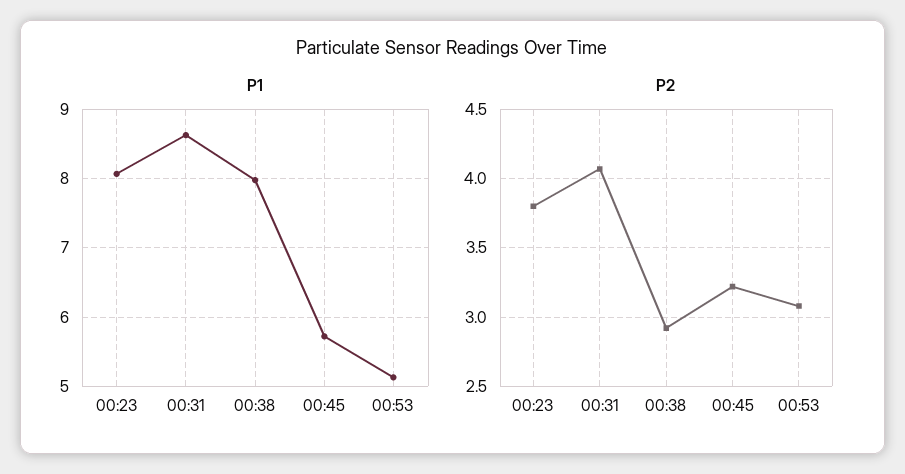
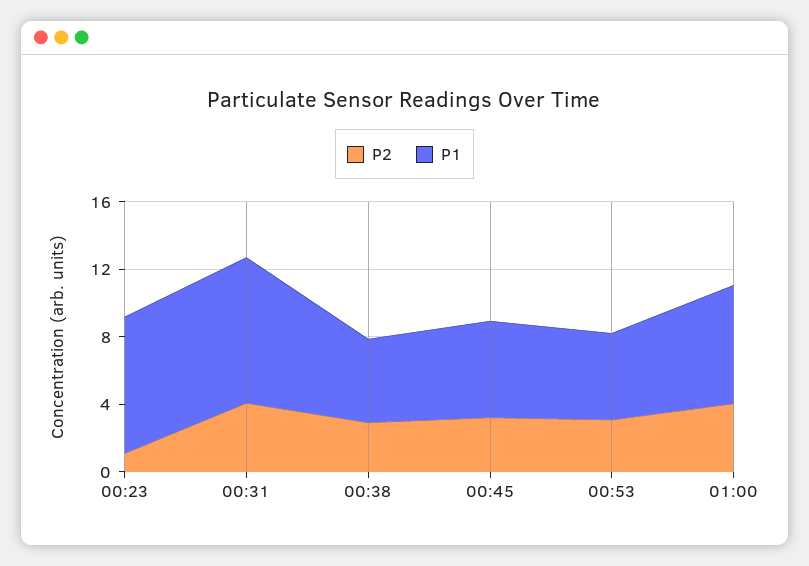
P1, 00:38: 8 -> 5
P2, 00:23: 3.8 -> 1
P2, 01:00: none -> 4
P1, 01:00: none -> 7

